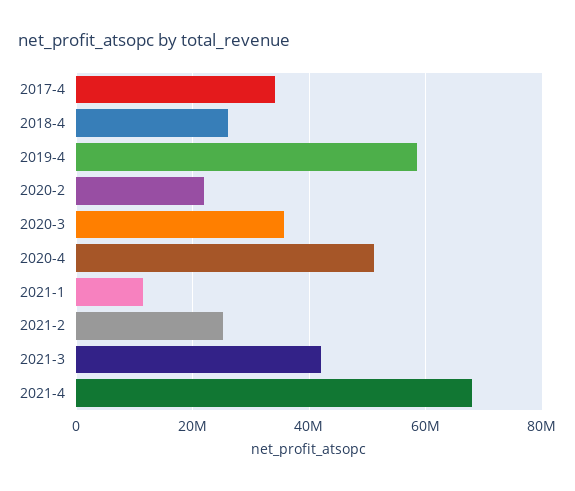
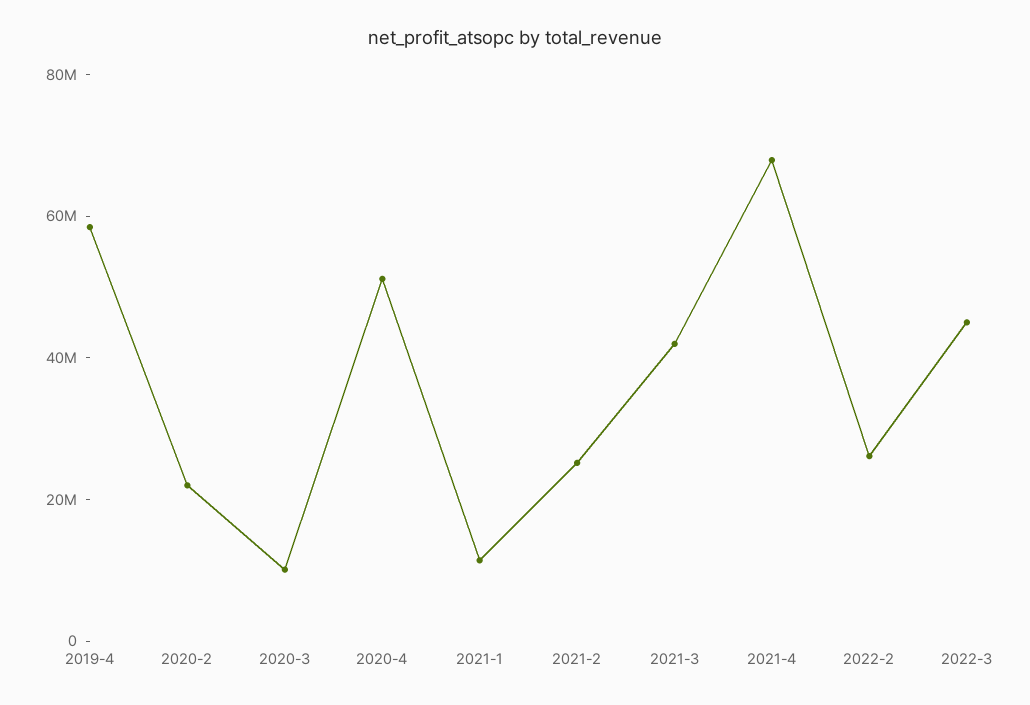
2017-4: 34000000 -> none
2018-4: 26000000 -> none
2020-3: 36000000 -> 10000000
2022-2: none -> 25000000
2022-3: none -> 45000000

